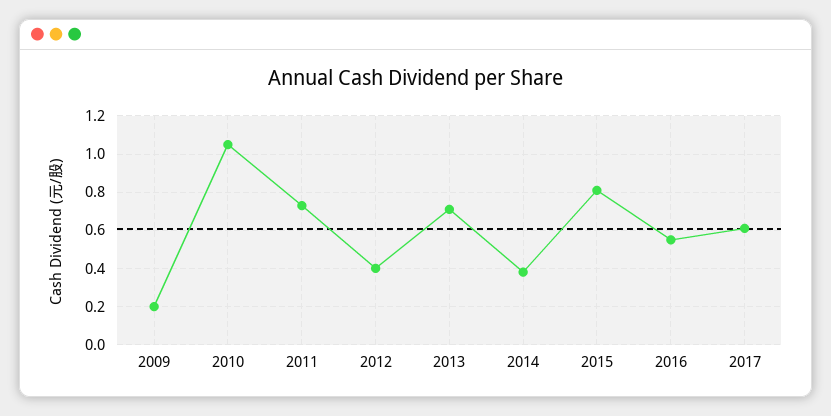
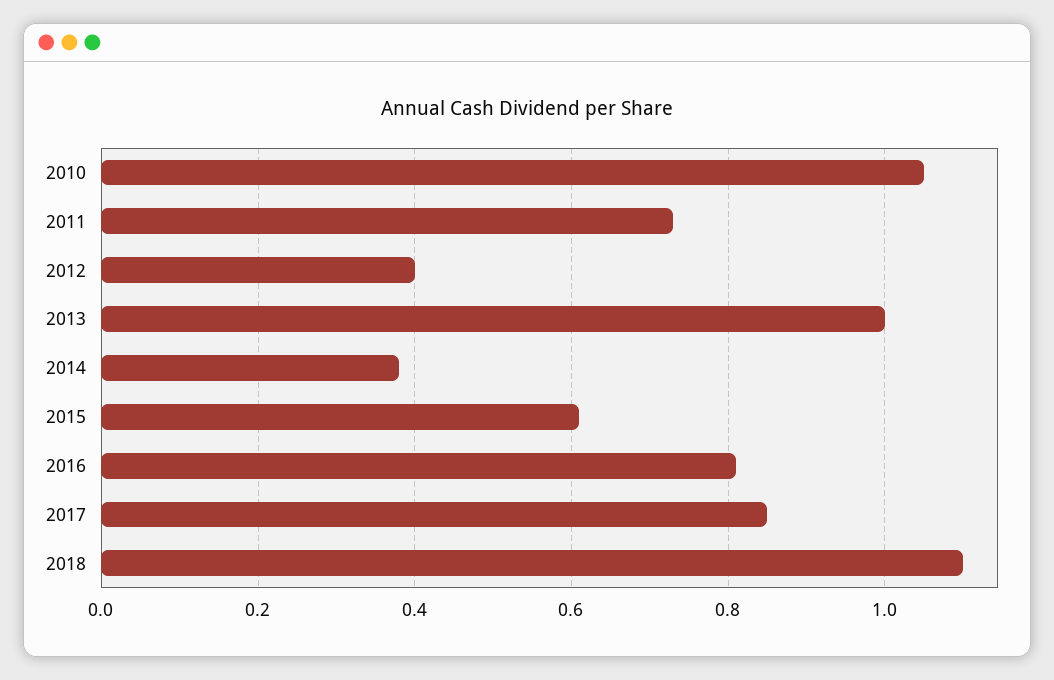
2009: 0.2 -> none
2013: 0.7 -> 1
2015: 0.8 -> 0.6
2016: 0.55 -> 0.8
2017: 0.6 -> 0.85
2018: none -> 1.1

